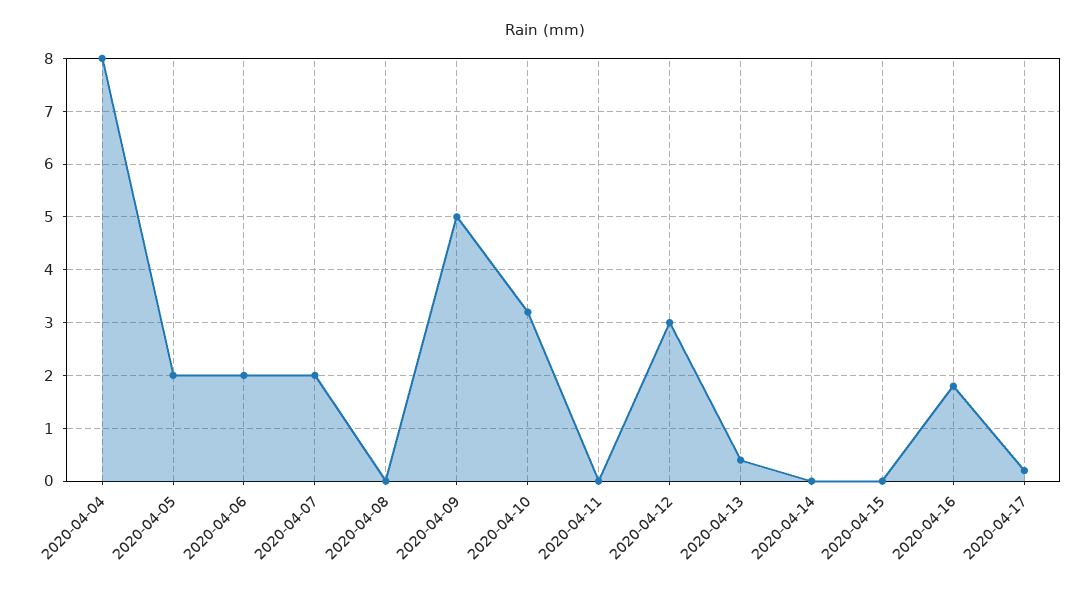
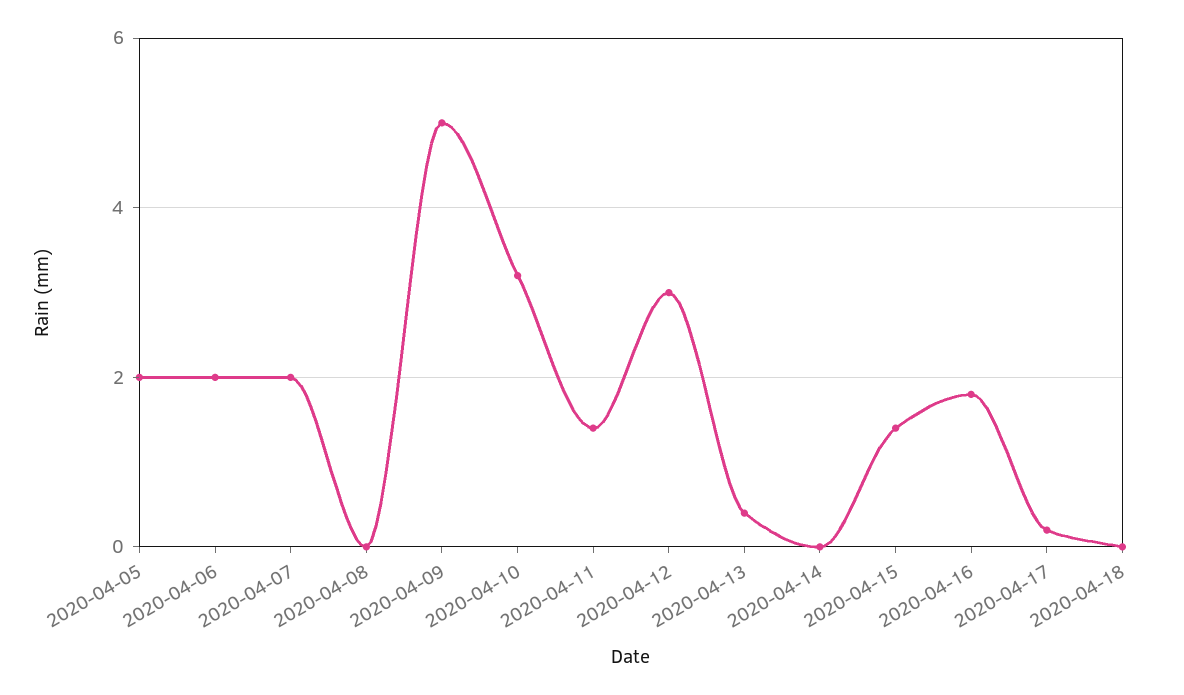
2020-04-04: 8 -> none
2020-04-11: 0 -> 1.5
2020-04-15: 0 -> 1.5
2020-04-18: none -> 0

